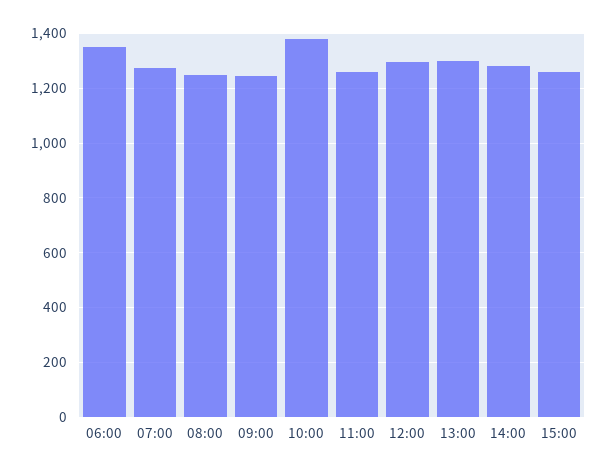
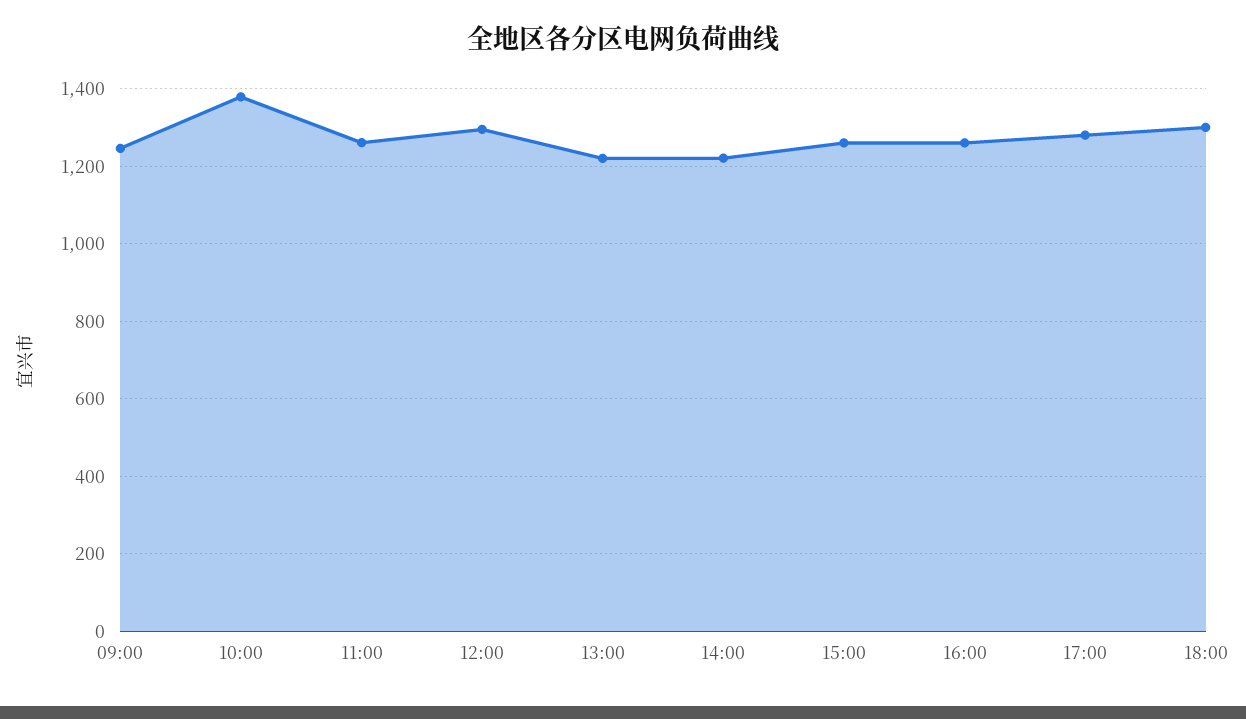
06:00: 1350 -> none
07:00: 1275 -> none
08:00: 1250 -> none
13:00: 1300 -> 1220
14:00: 1275 -> 1220
16:00: none -> 1260
17:00: none -> 1280
18:00: none -> 1300

